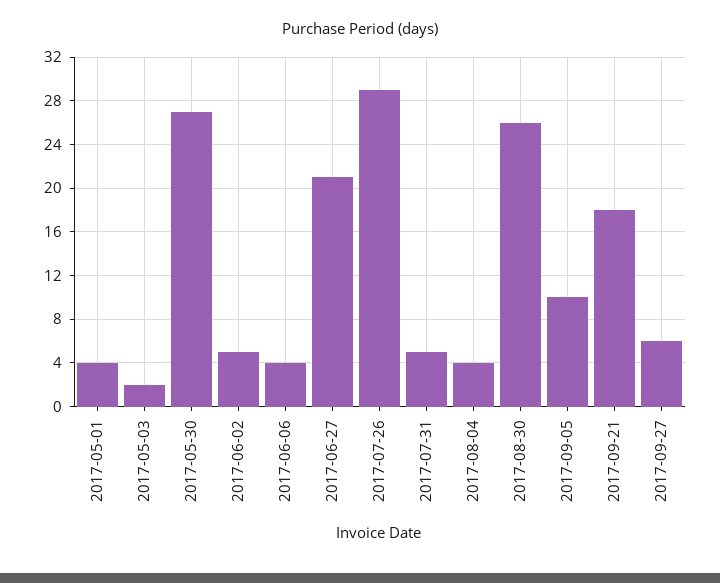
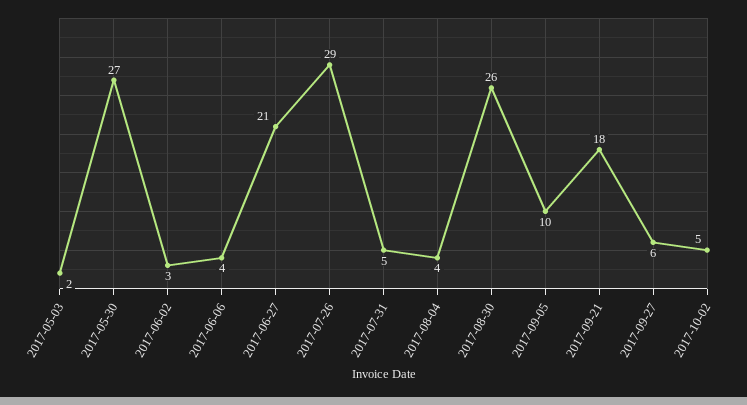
2017-05-01: 4 -> none
2017-06-02: 5 -> 3
2017-10-02: none -> 5

